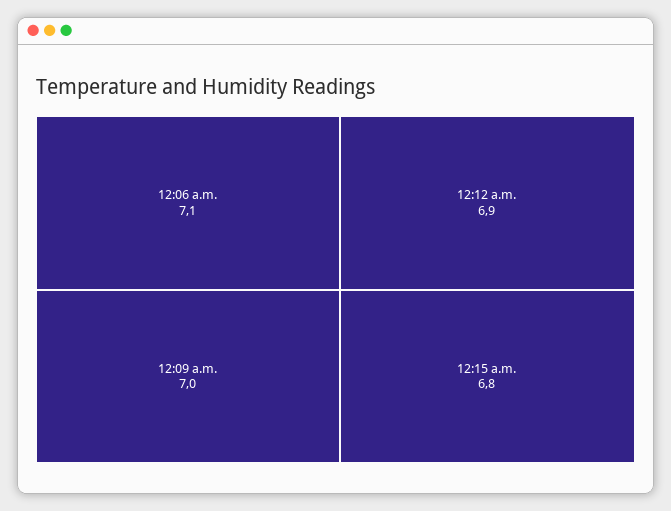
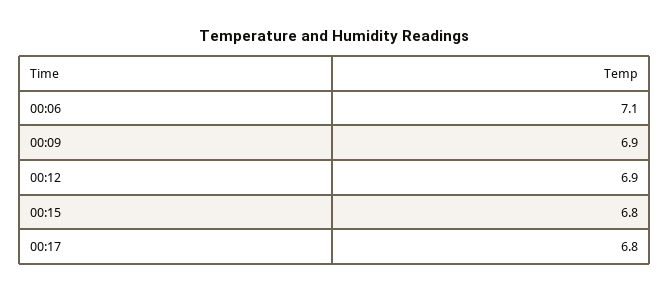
12:09 a.m.: 7 -> 6.9
00:17: none -> 6.8

